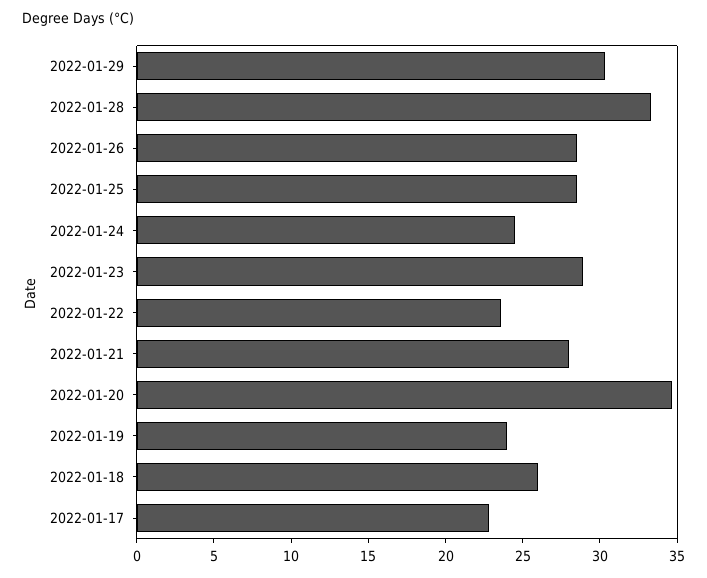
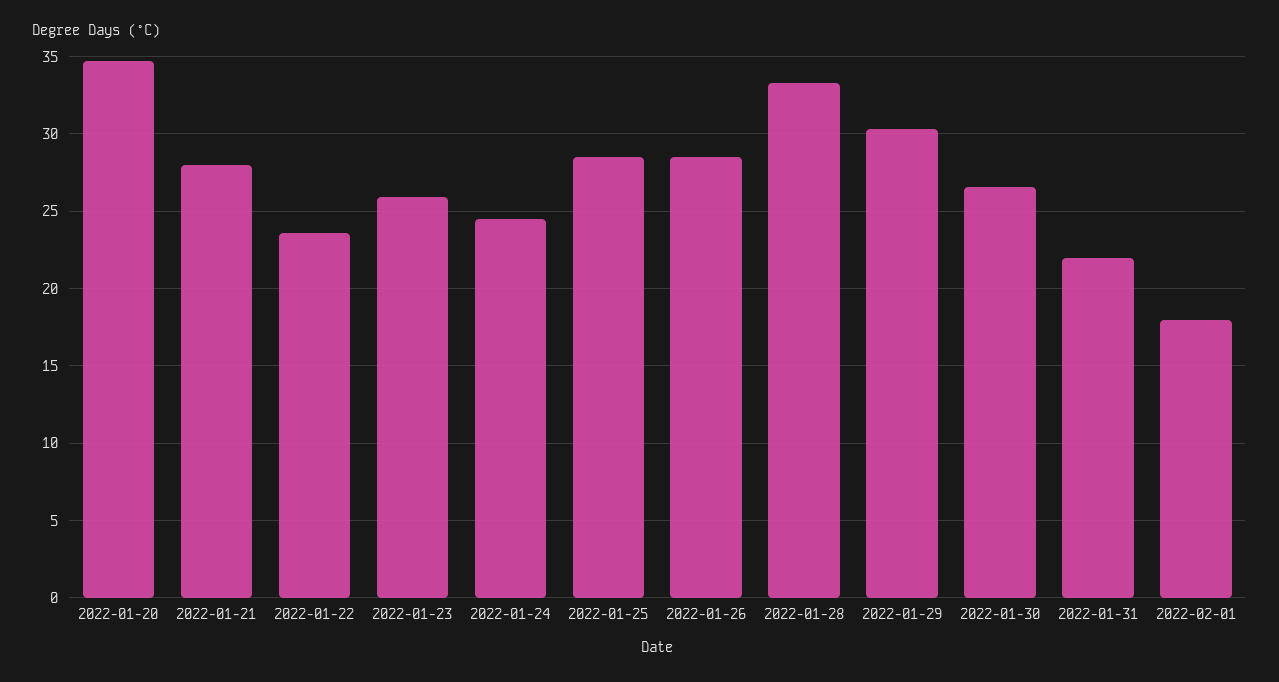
2022-01-23: 29 -> 26
2022-01-19: 24 -> none
2022-01-18: 26 -> none
2022-01-17: 23 -> none
2022-01-30: none -> 26.5
2022-01-31: none -> 22
2022-02-01: none -> 18

